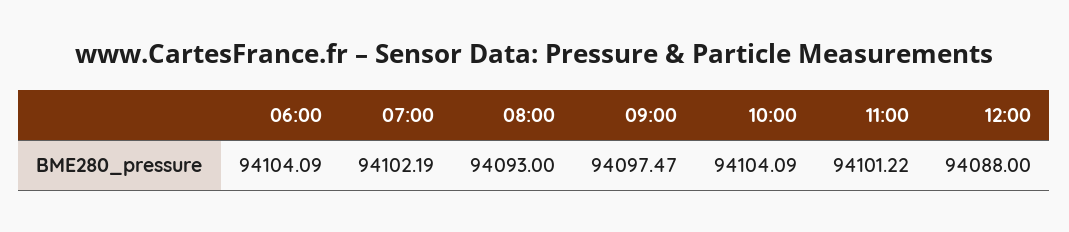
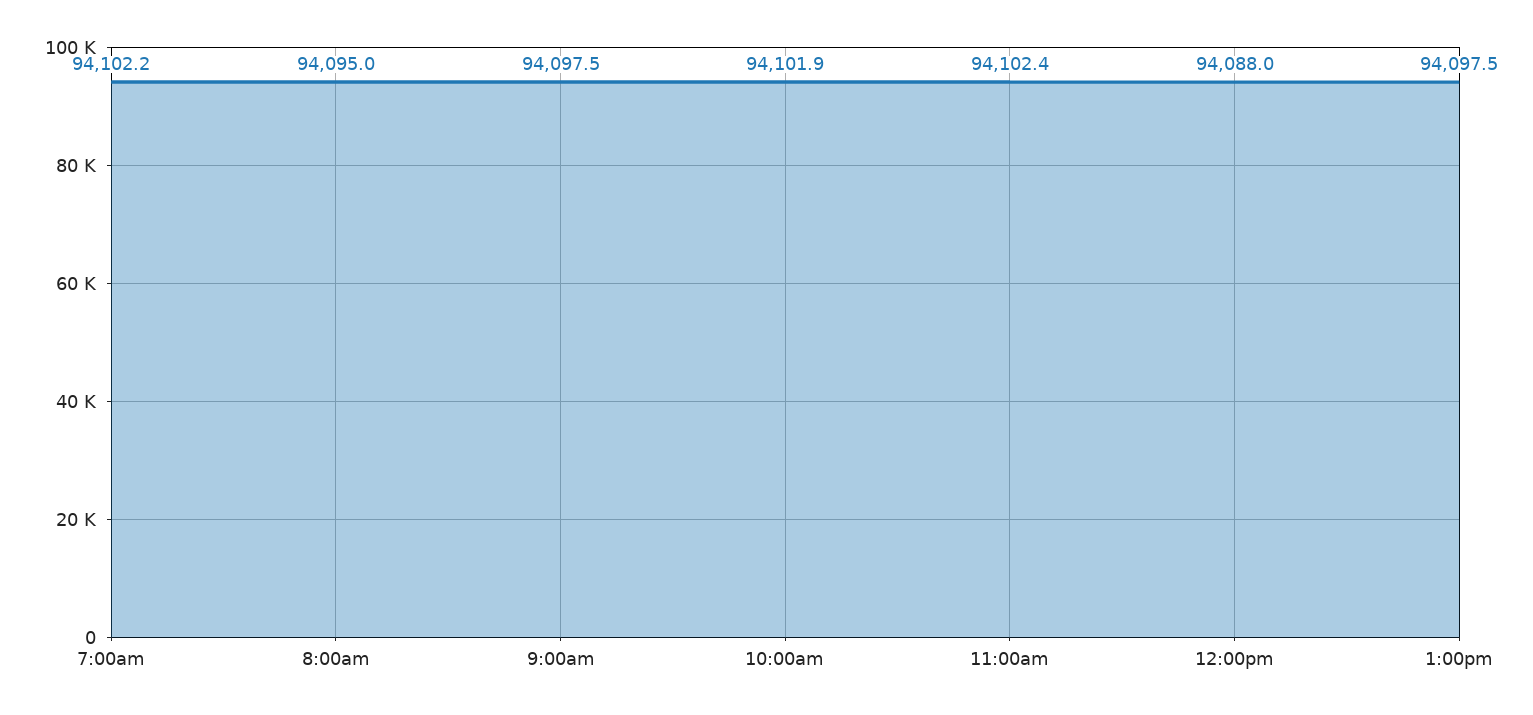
06:00: 94104.09 -> none
08:00: 94093 -> 94095
10:00: 94104.09 -> 94101.9
11:00: 94101.22 -> 94102.4
1:00pm: none -> 94097.5

